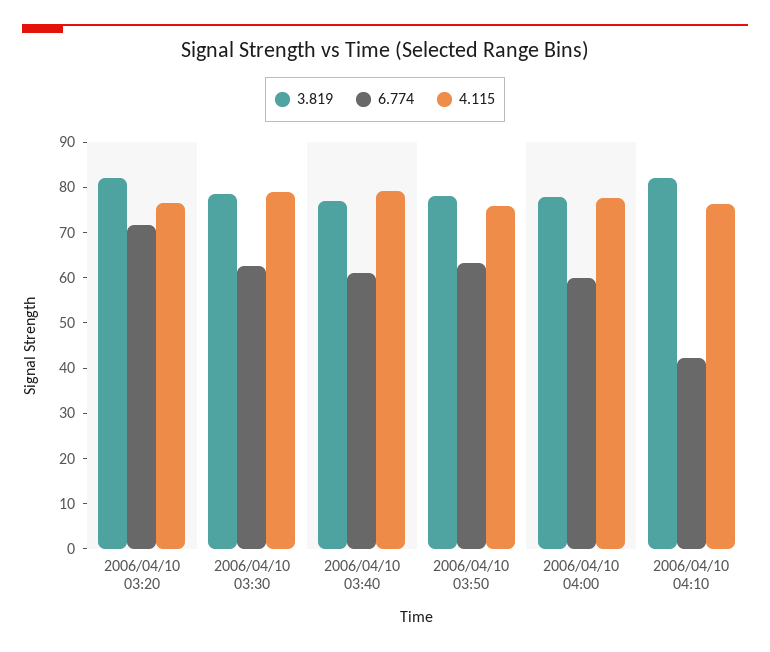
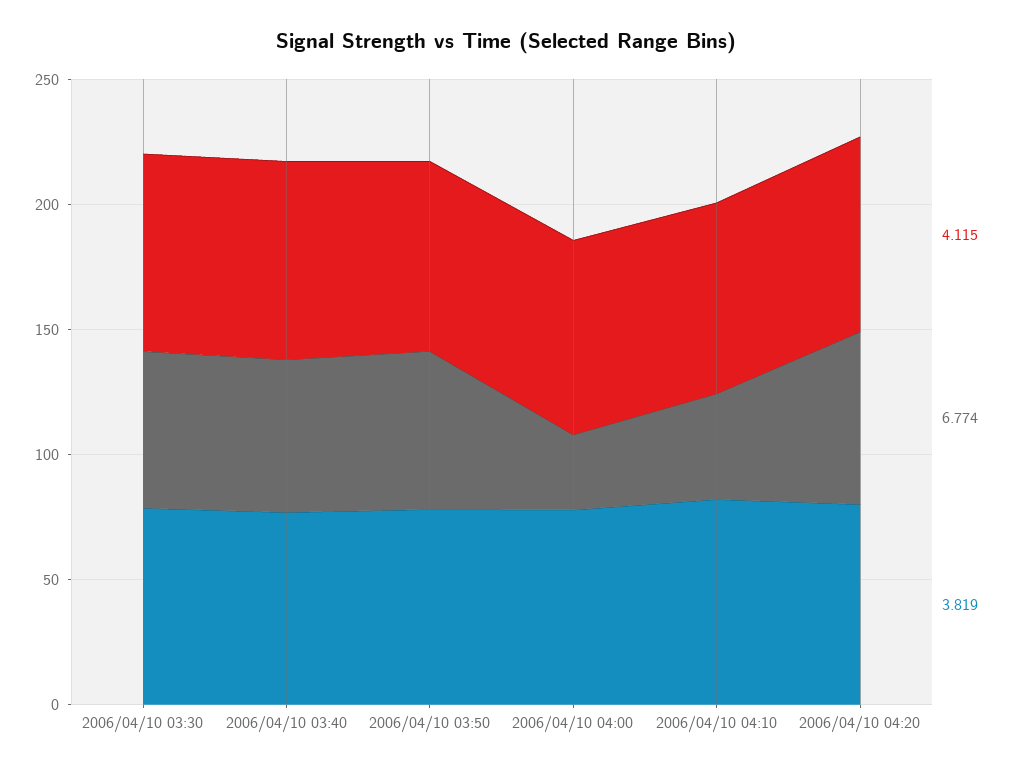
3.819, 2006/04/10 03:20: 82 -> none
6.774, 2006/04/10 03:20: 72 -> none
4.115, 2006/04/10 03:20: 76 -> none
6.774, 2006/04/10 04:00: 60 -> 30
4.115, 2006/04/10 04:20: none -> 80
6.774, 2006/04/10 04:20: none -> 70
3.819, 2006/04/10 04:20: none -> 80

